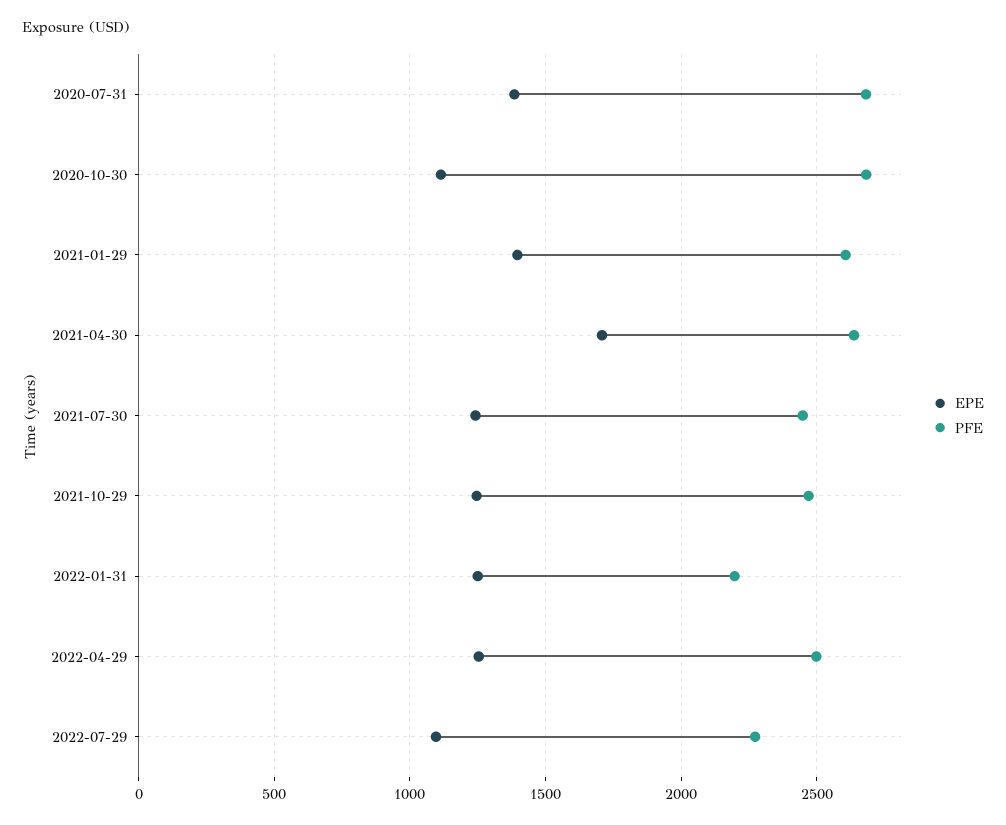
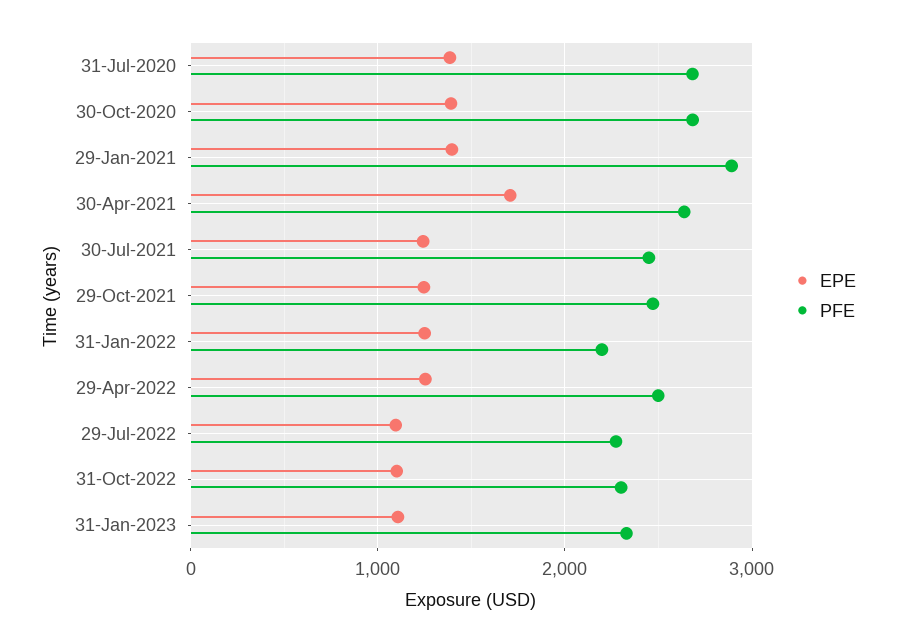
EPE, 2020-10-30: 1100 -> 1400
PFE, 2021-01-29: 2600 -> 2900
EPE, 31-Oct-2022: none -> 1100
PFE, 31-Oct-2022: none -> 2300
EPE, 31-Jan-2023: none -> 1100
PFE, 31-Jan-2023: none -> 2300

